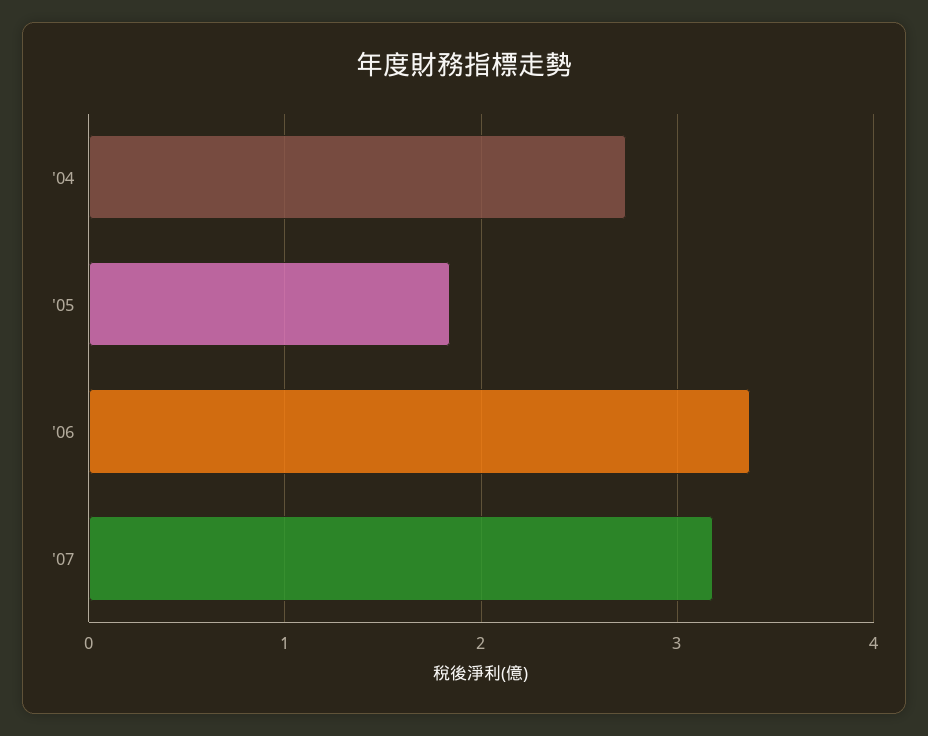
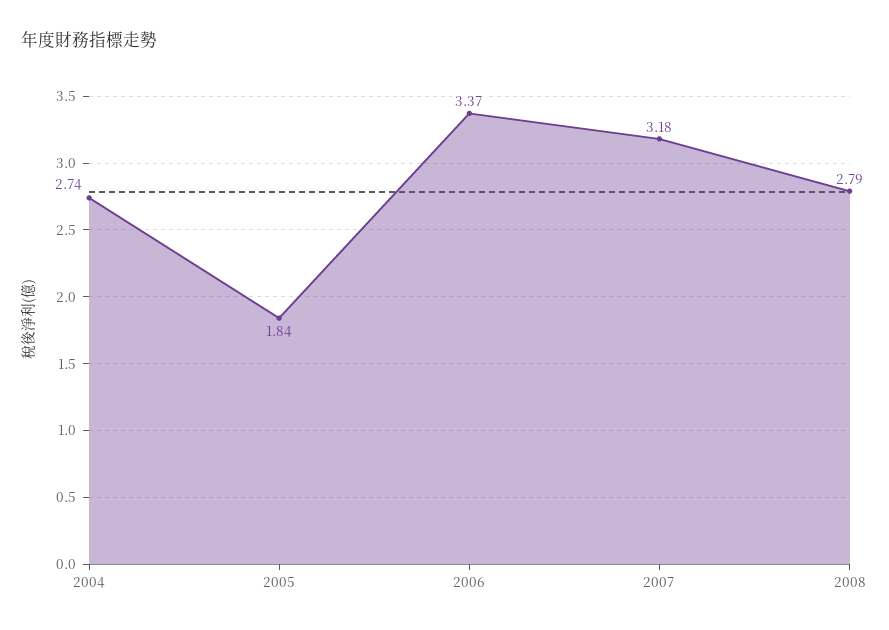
2008: none -> 2.79

